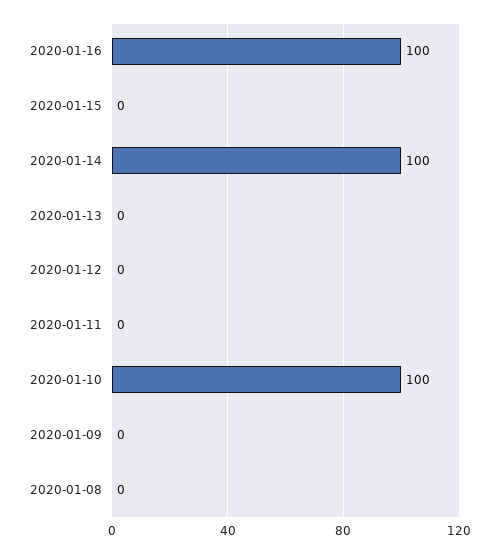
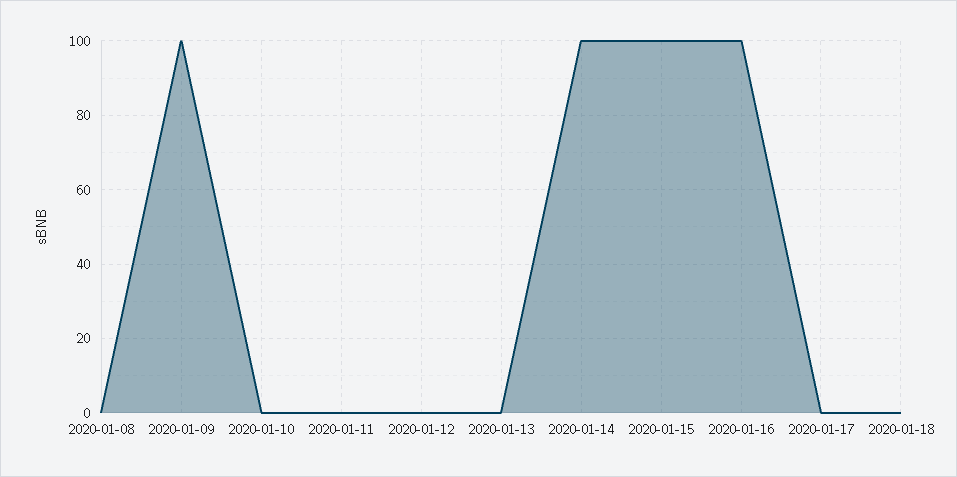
2020-01-15: 0 -> 100
2020-01-10: 100 -> 0
2020-01-09: 0 -> 100
2020-01-17: none -> 0
2020-01-18: none -> 0

